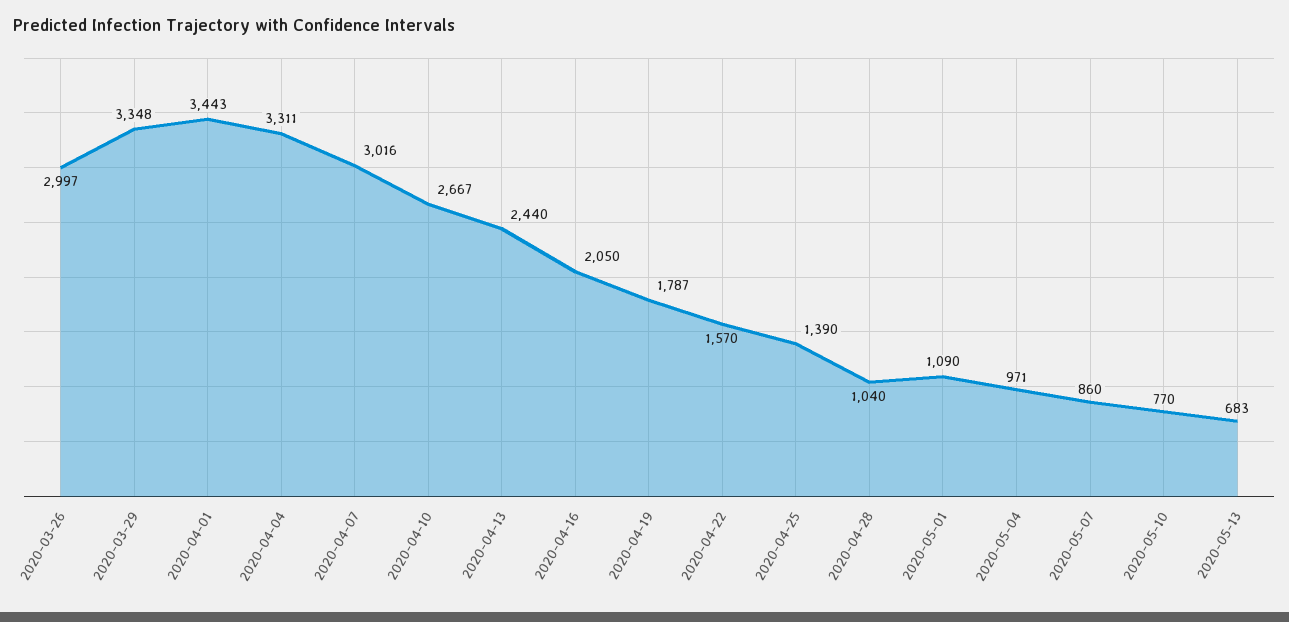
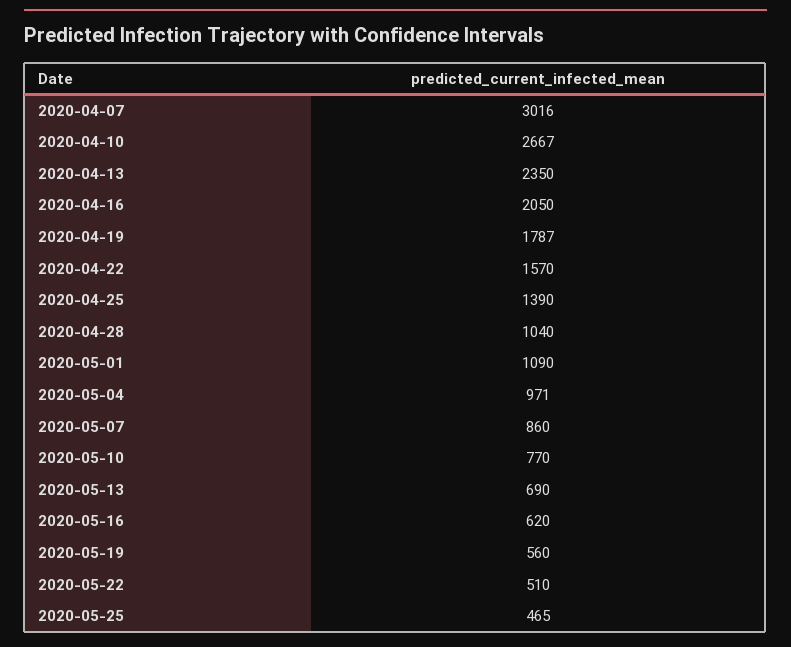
2020-03-26: 2997 -> none
2020-03-29: 3348 -> none
2020-04-01: 3443 -> none
2020-04-04: 3311 -> none
2020-04-13: 2440 -> 2350
2020-05-13: 683 -> 690
2020-05-16: none -> 620
2020-05-19: none -> 560
2020-05-22: none -> 510
2020-05-25: none -> 465

